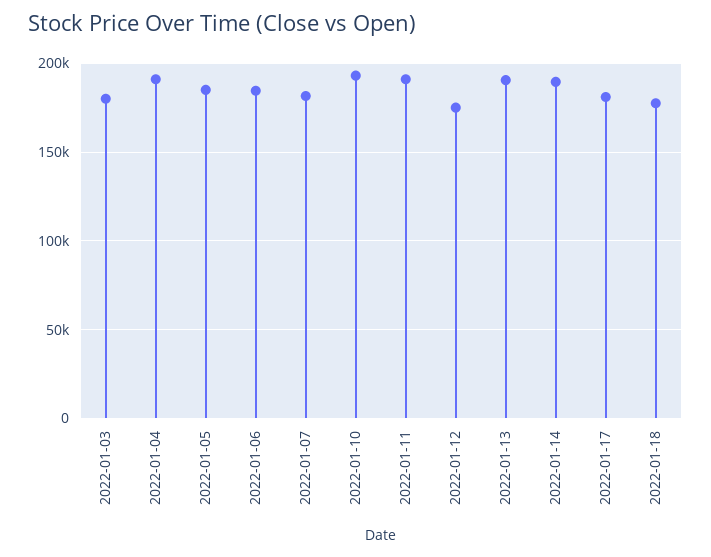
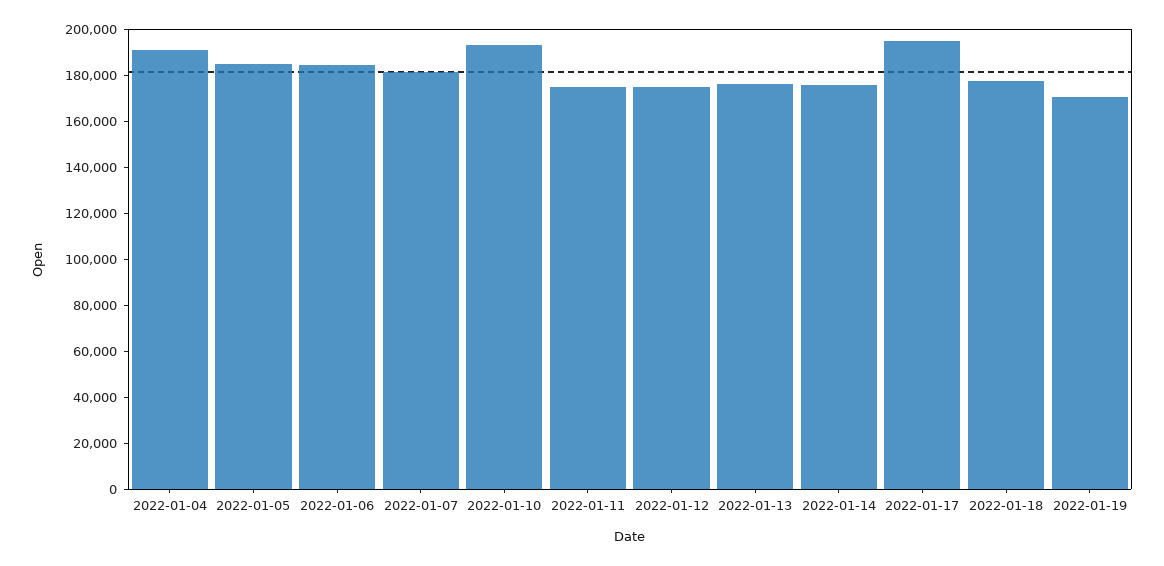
2022-01-03: 180000 -> none
2022-01-11: 190000 -> 175000
2022-01-13: 190000 -> 175000
2022-01-14: 190000 -> 175000
2022-01-17: 180000 -> 195000
2022-01-19: none -> 170000

